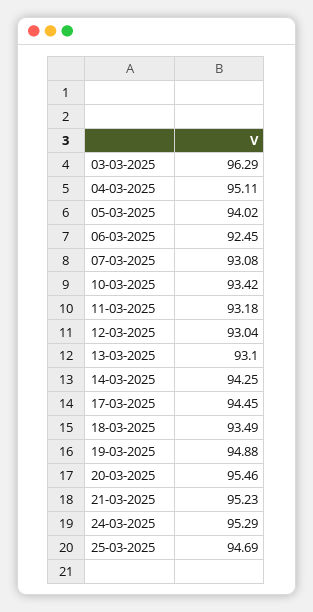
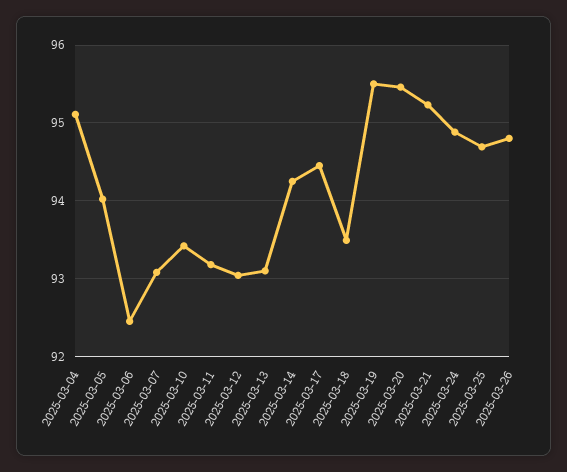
03-03-2025: 96.29 -> none
19-03-2025: 94.88 -> 95.5
24-03-2025: 95.29 -> 94.9
2025-03-26: none -> 94.8

